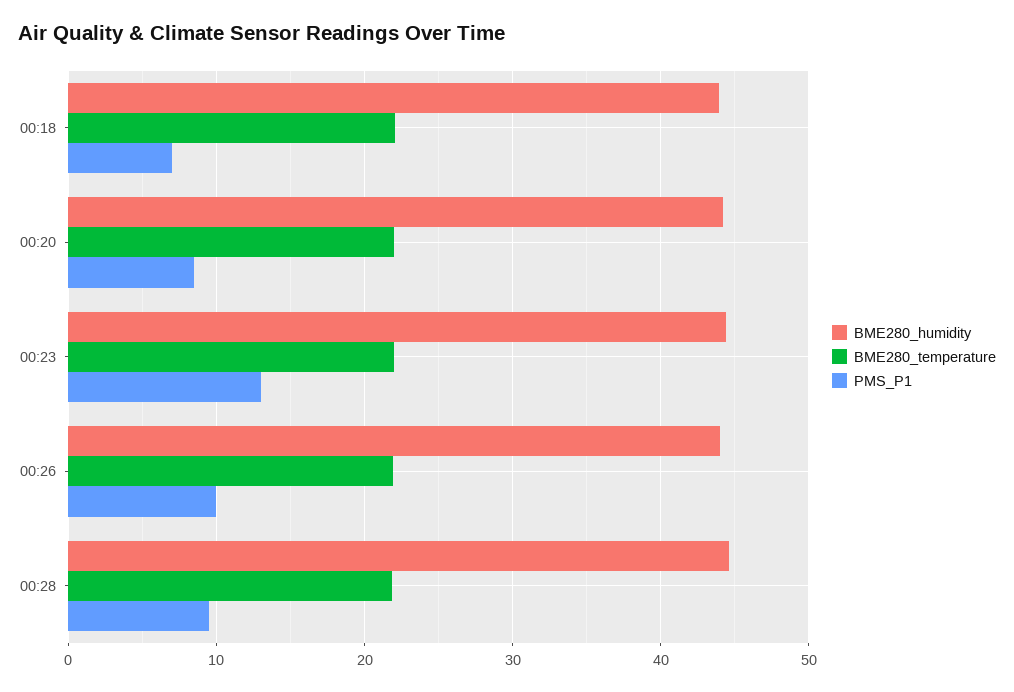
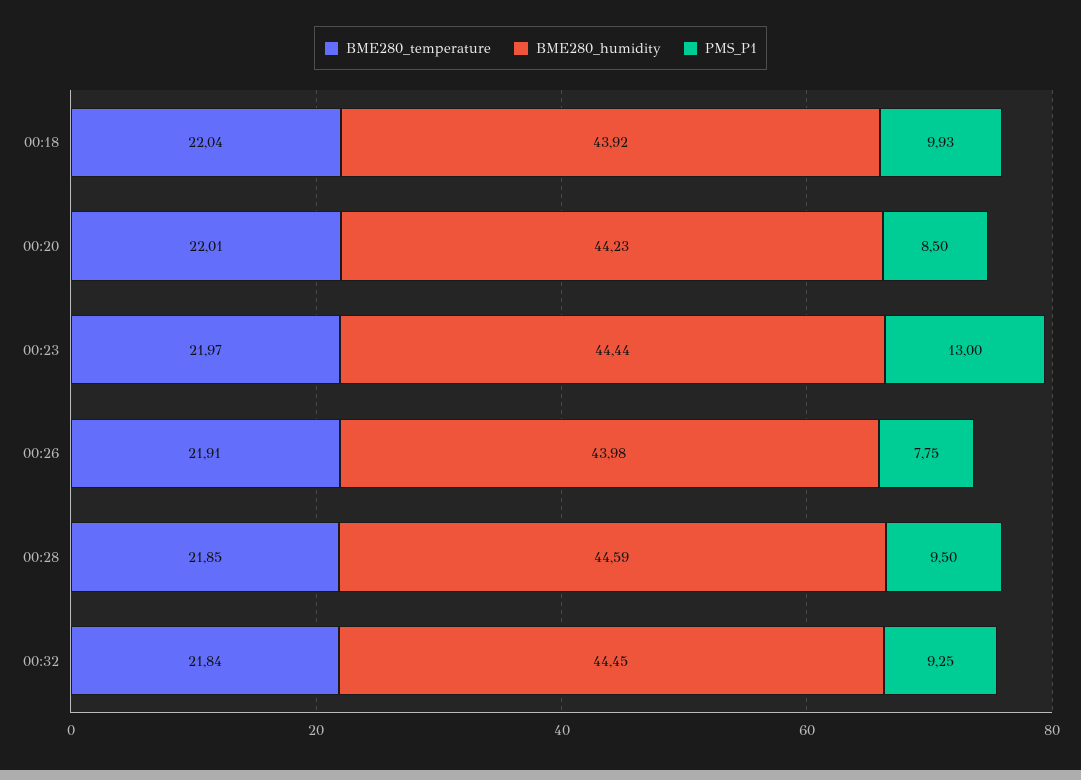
PMS_P1, 00:18: 7 -> 9.93
PMS_P1, 00:26: 10 -> 7.75
BME280_temperature, 00:32: none -> 21.84
BME280_humidity, 00:32: none -> 44.45
PMS_P1, 00:32: none -> 9.25

